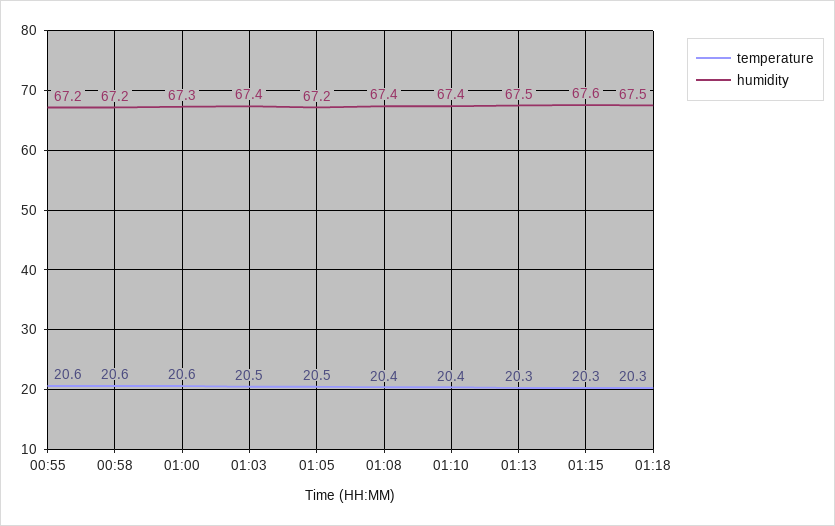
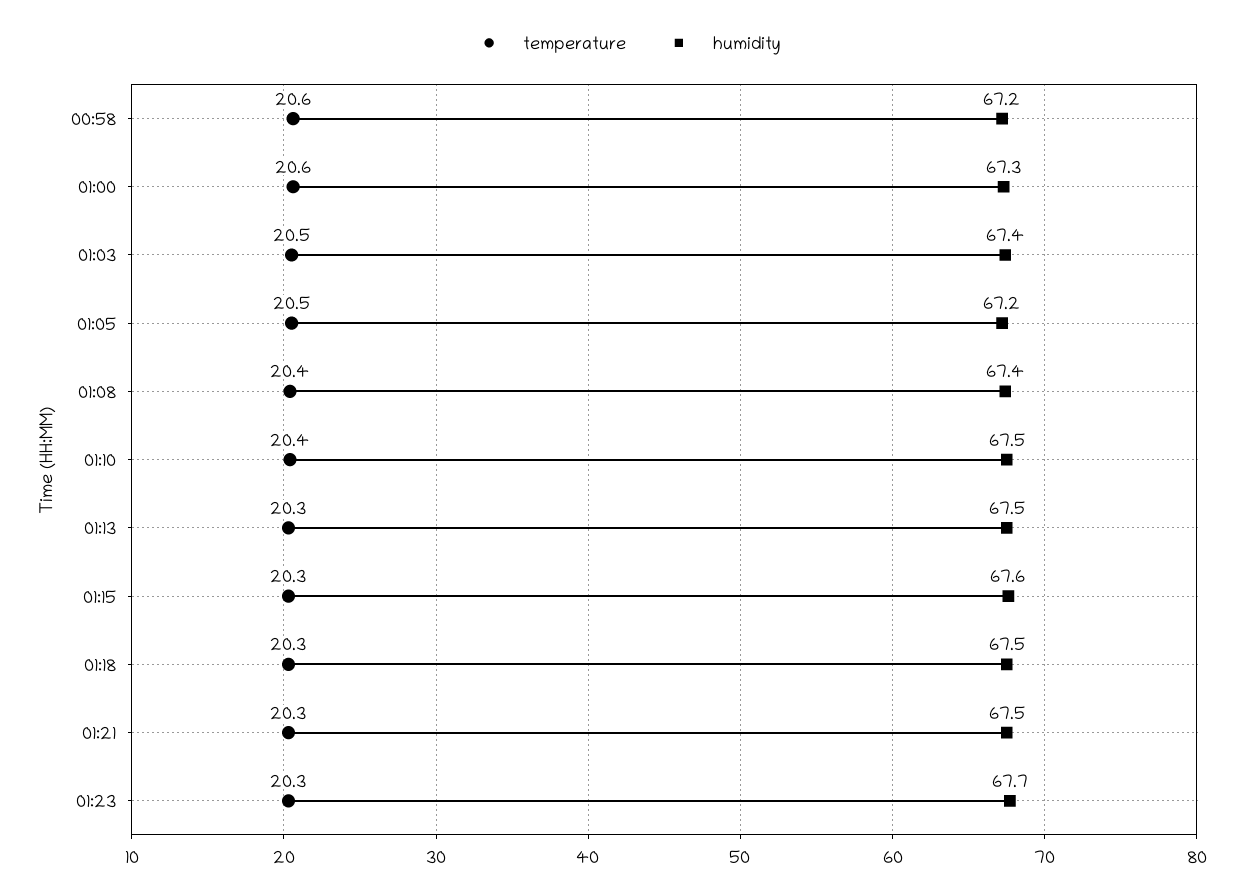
temperature, 00:55: 20.6 -> none
humidity, 00:55: 67.2 -> none
humidity, 01:10: 67.4 -> 67.5
temperature, 01:21: none -> 20.3
humidity, 01:21: none -> 67.5
temperature, 01:23: none -> 20.3
humidity, 01:23: none -> 67.7

